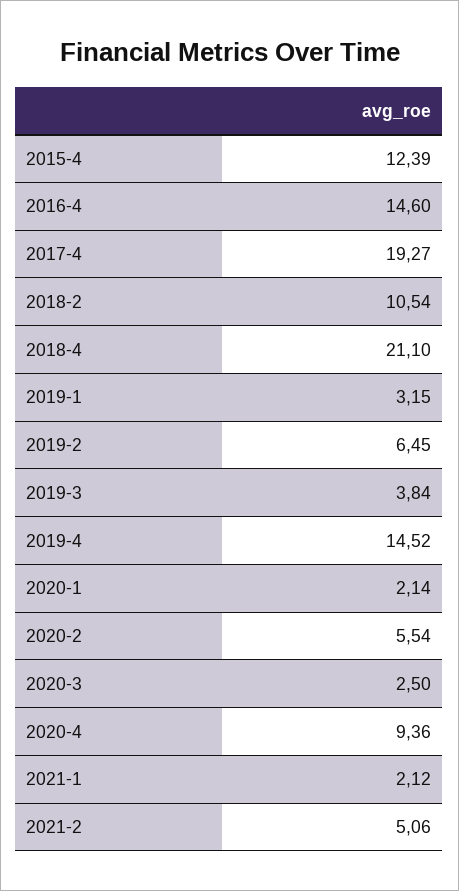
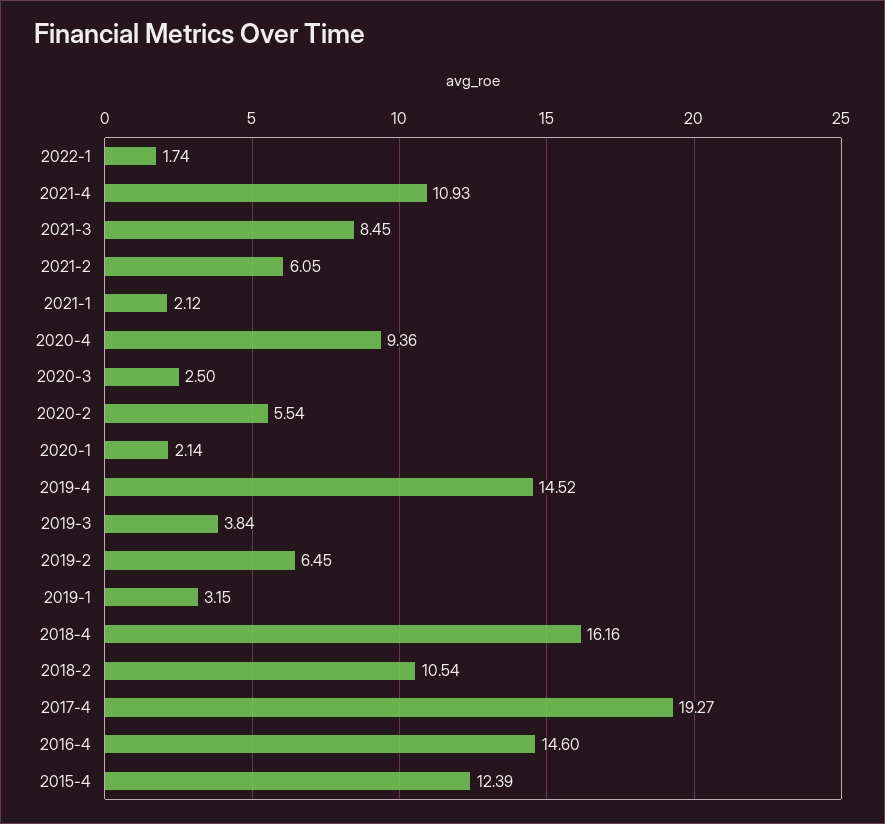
2018-4: 21.1 -> 16.16
2021-2: 5.06 -> 6.05
2022-1: none -> 1.74
2021-4: none -> 10.93
2021-3: none -> 8.45

